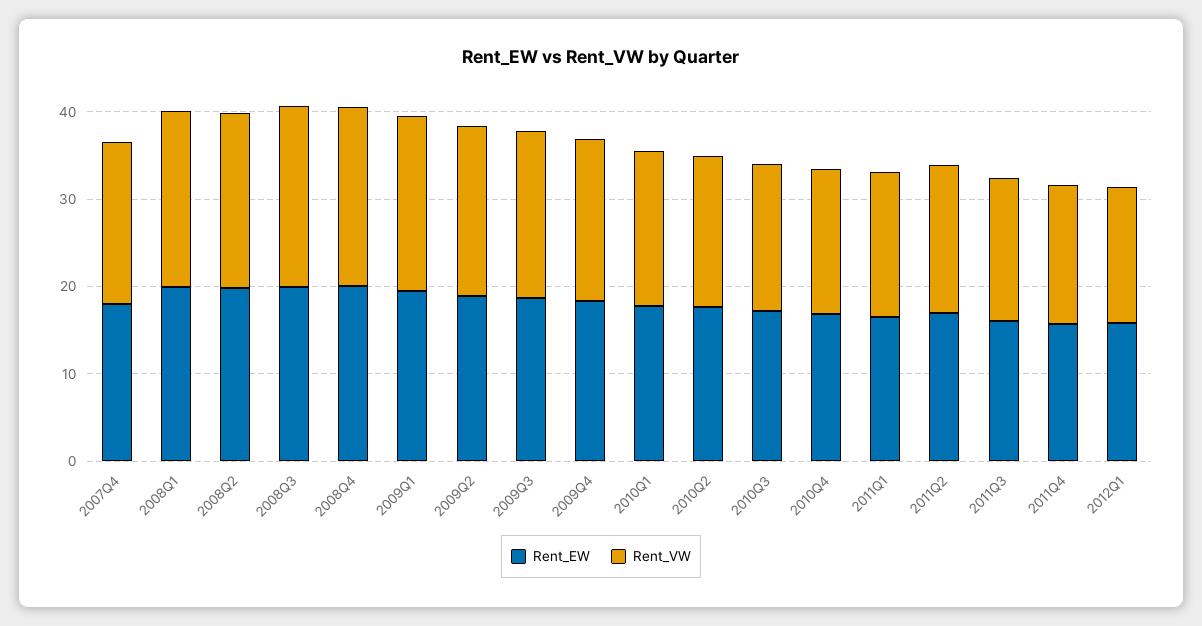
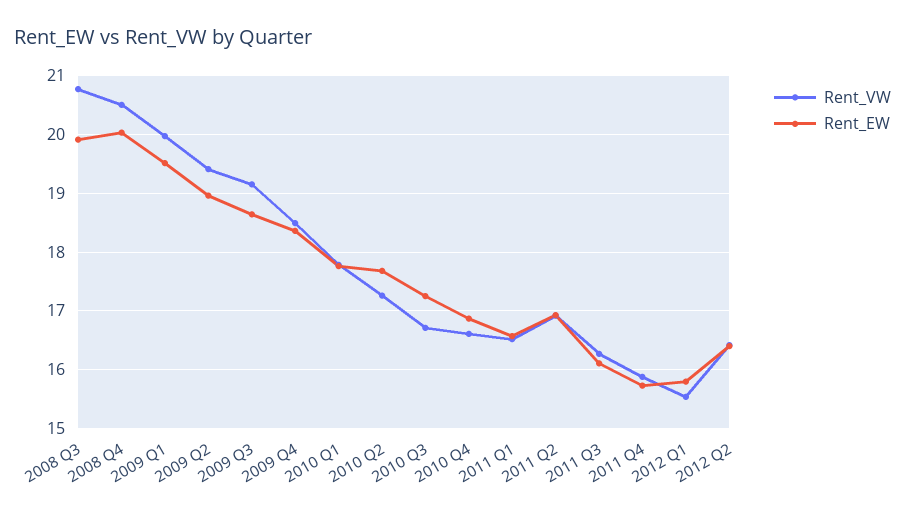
Rent_EW, 2007Q4: 18 -> none
Rent_VW, 2007Q4: 18 -> none
Rent_EW, 2008Q1: 20 -> none
Rent_VW, 2008Q1: 20 -> none
Rent_EW, 2008Q2: 20 -> none
Rent_VW, 2008Q2: 20 -> none
Rent_VW, 2012 Q2: none -> 16.4
Rent_EW, 2012 Q2: none -> 16.4

